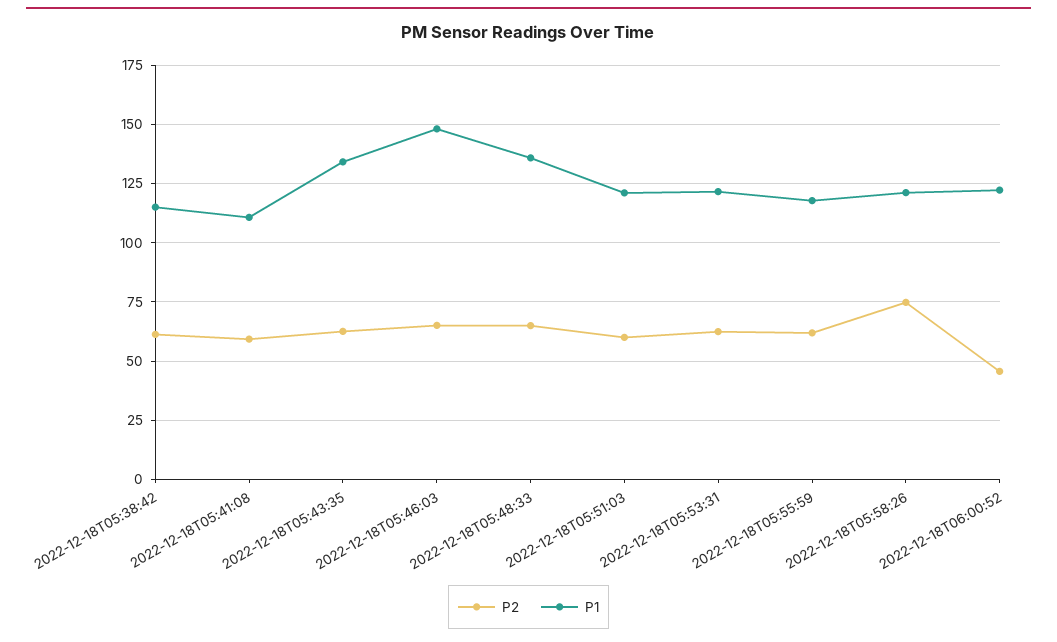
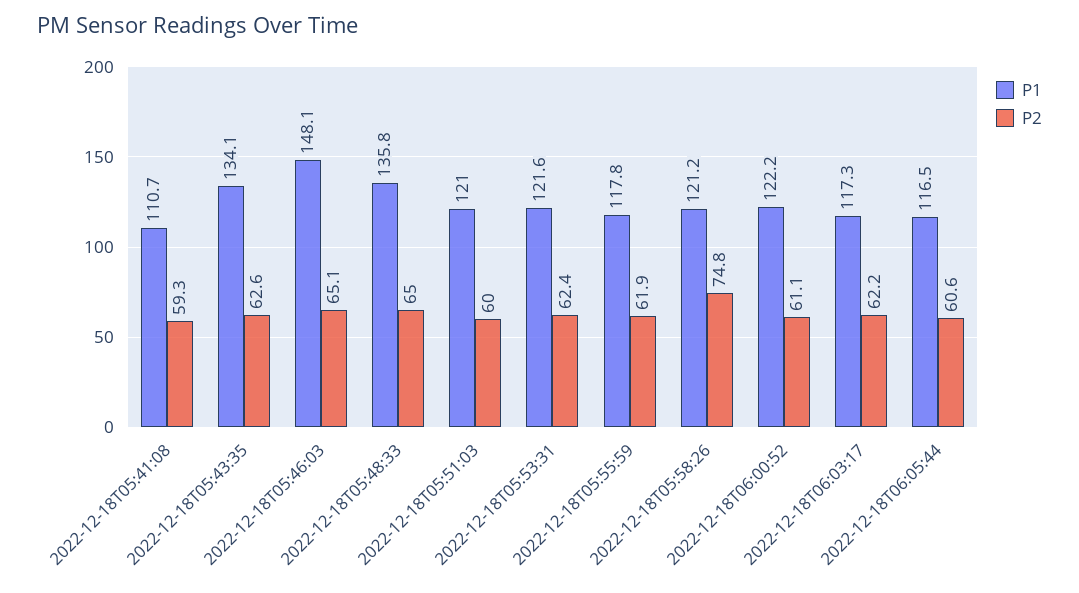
P2, 2022-12-18T05:38:42: 60 -> none
P1, 2022-12-18T05:38:42: 115 -> none
P2, 2022-12-18T06:00:52: 45 -> 61.1
P1, 2022-12-18T06:03:17: none -> 117.3
P2, 2022-12-18T06:03:17: none -> 62.2
P1, 2022-12-18T06:05:44: none -> 116.5
P2, 2022-12-18T06:05:44: none -> 60.6

